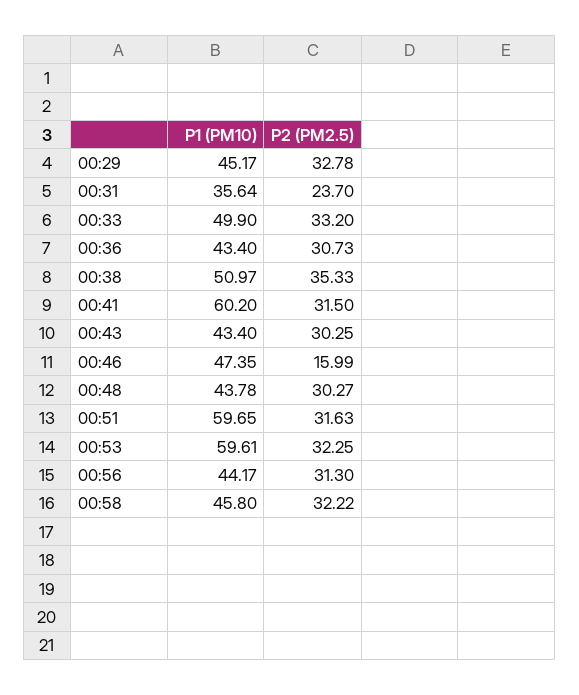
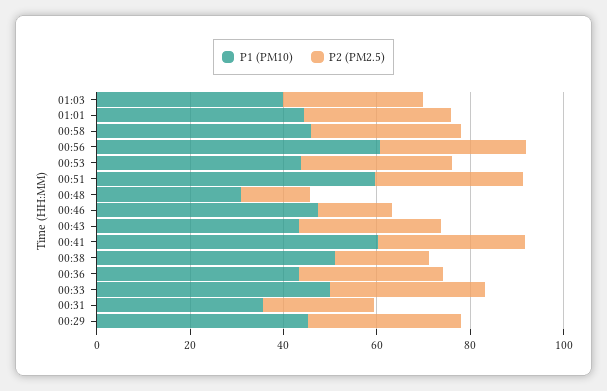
P2 (PM2.5), 00:38: 35.33 -> 20
P1 (PM10), 00:48: 43.78 -> 30
P2 (PM2.5), 00:48: 30.27 -> 15
P1 (PM10), 00:53: 59.61 -> 45
P1 (PM10), 00:56: 44.17 -> 60
P1 (PM10), 01:03: none -> 40
P2 (PM2.5), 01:03: none -> 30
P1 (PM10), 01:01: none -> 45
P2 (PM2.5), 01:01: none -> 30

